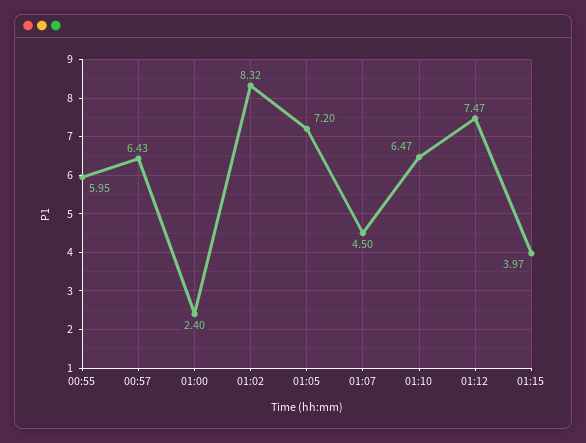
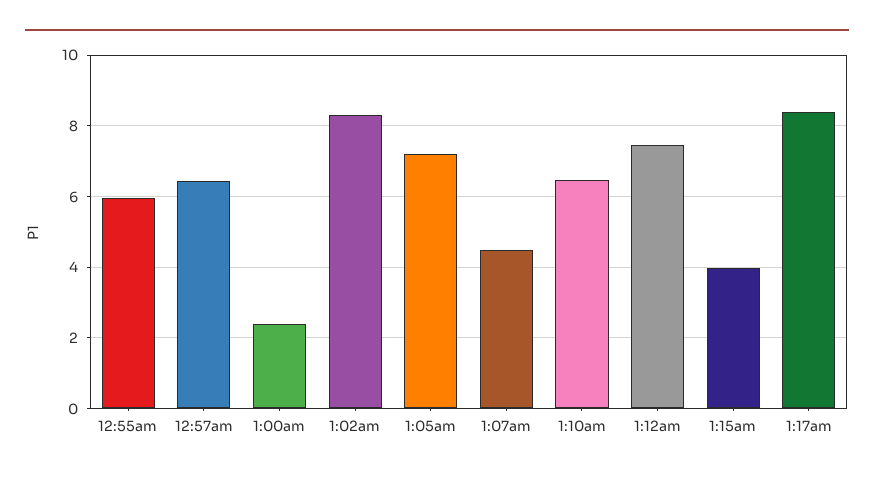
1:17am: none -> 8.4

